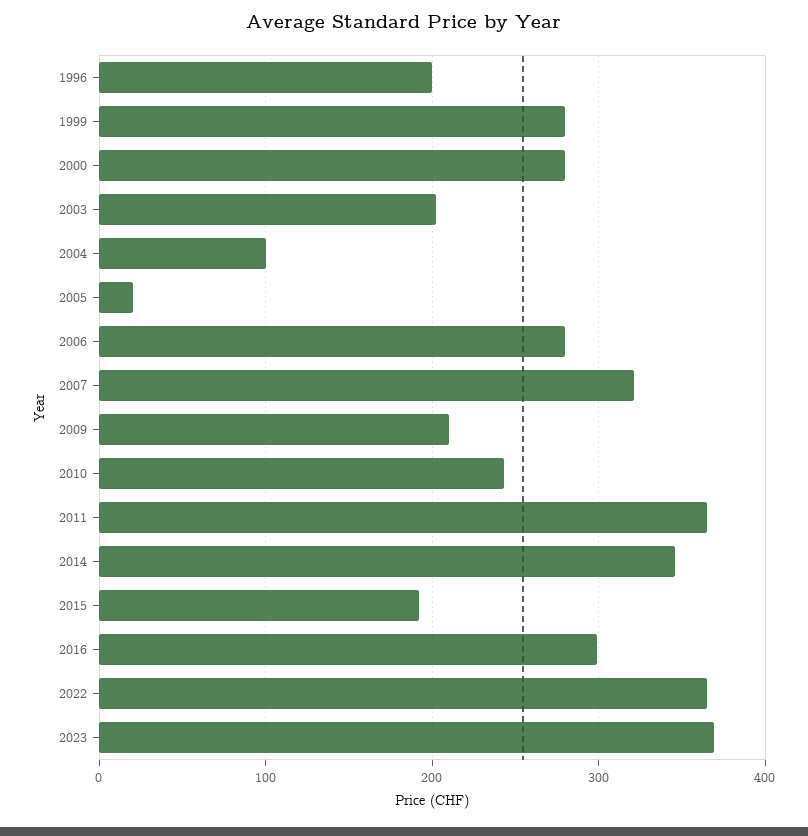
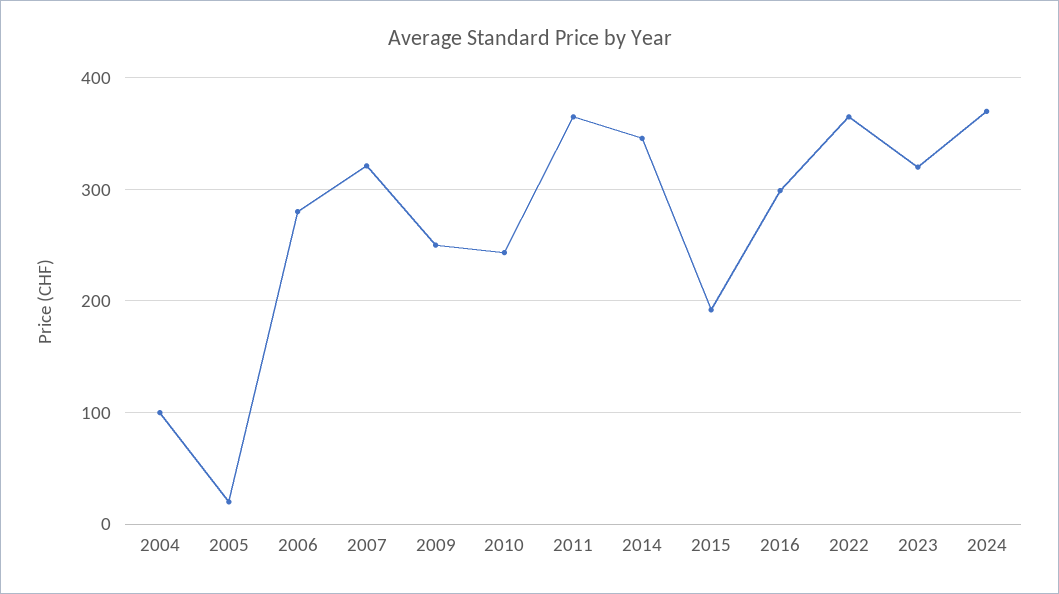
1996: 200 -> none
1999: 280 -> none
2000: 280 -> none
2003: 200 -> none
2009: 210 -> 250
2023: 370 -> 320
2024: none -> 370

